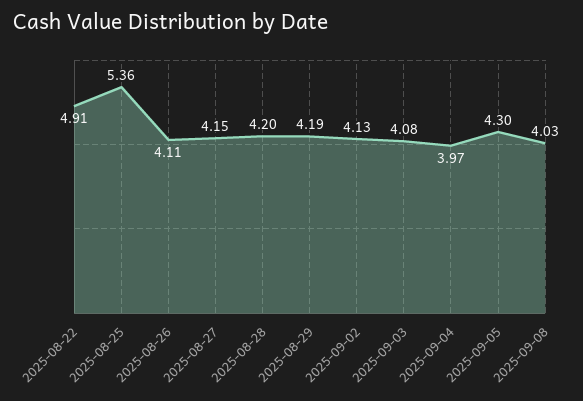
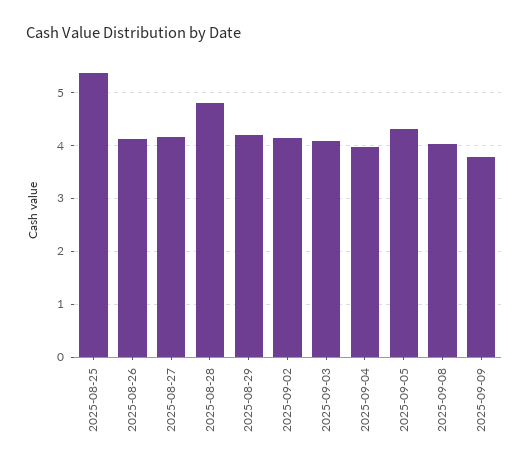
2025-08-22: 4.91 -> none
2025-08-28: 4.2 -> 4.8
2025-09-09: none -> 3.8

